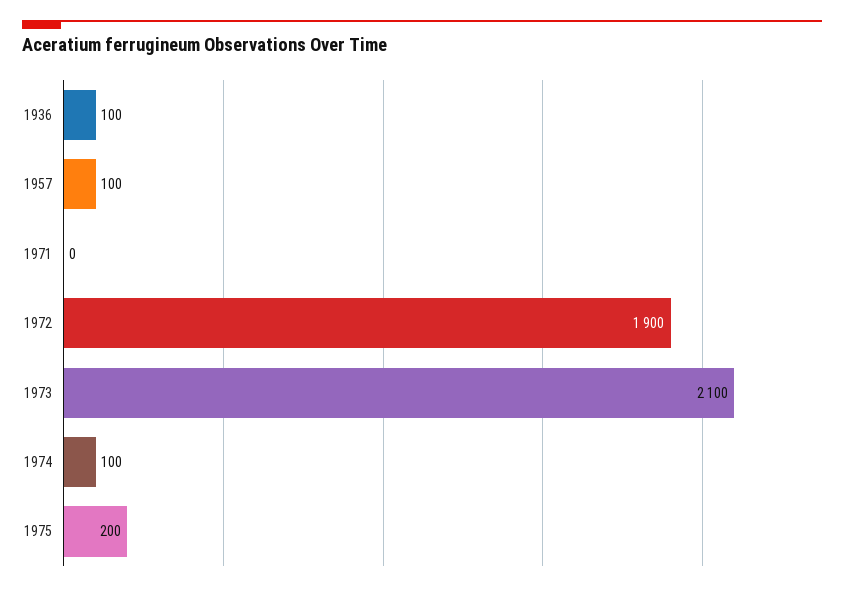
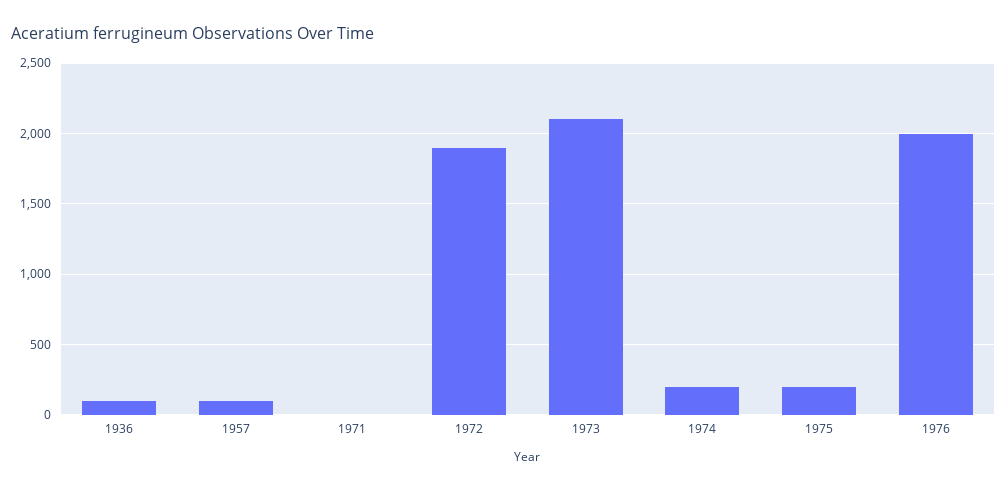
1974: 100 -> 200
1976: none -> 2000

